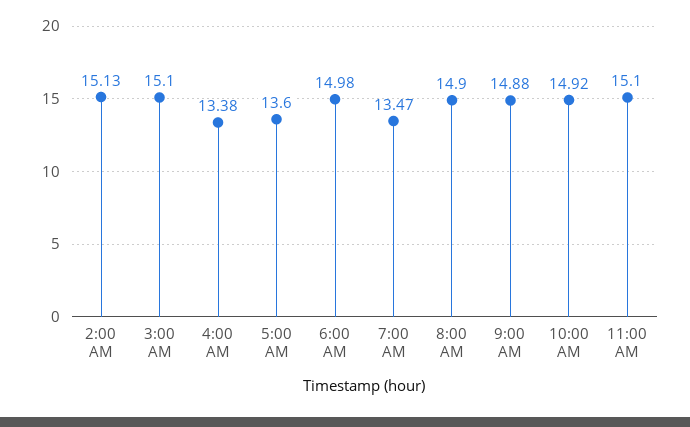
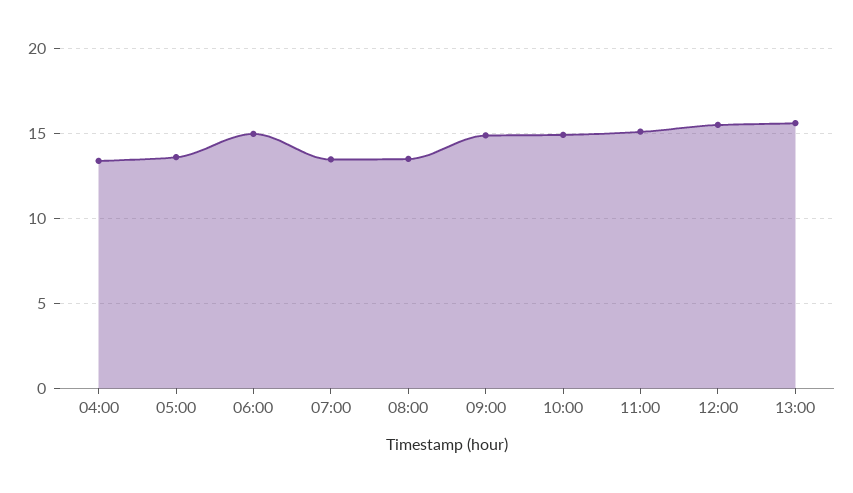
2:00 AM: 15.13 -> none
3:00 AM: 15.1 -> none
8:00 AM: 14.9 -> 13.5
12:00: none -> 15.5
13:00: none -> 15.5

